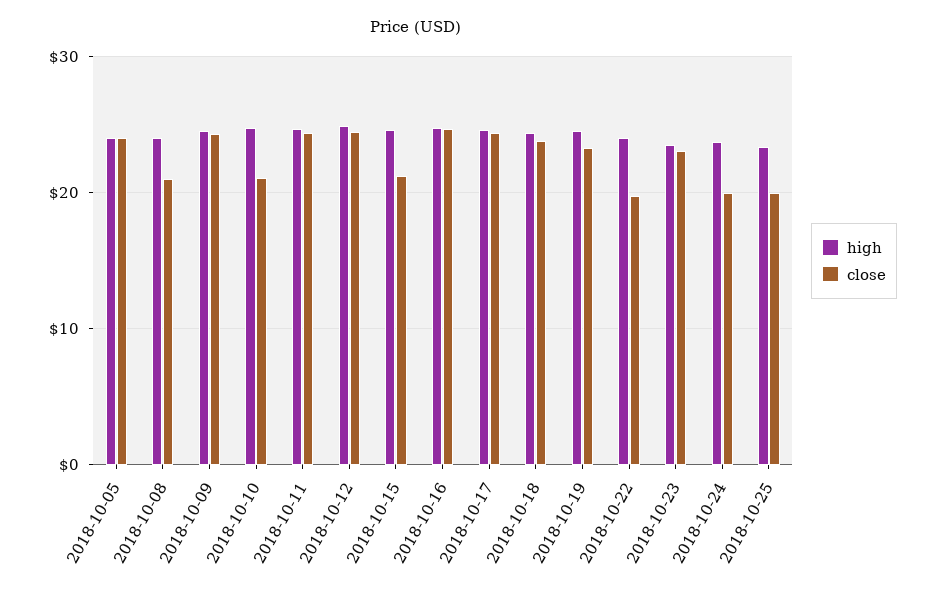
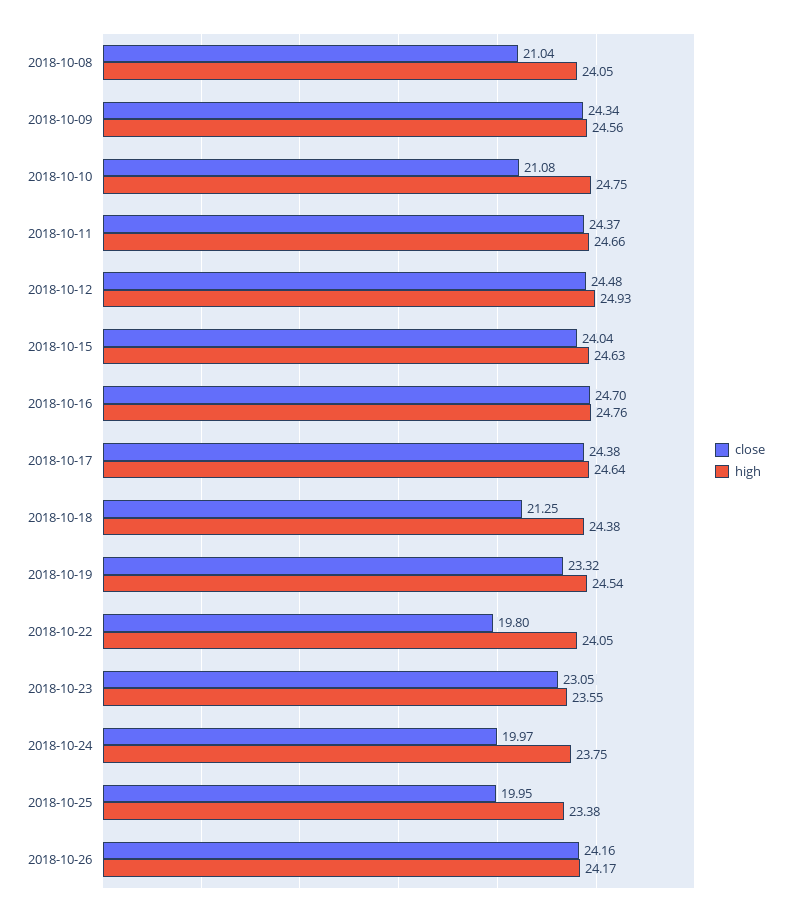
high, 2018-10-05: 24 -> none
close, 2018-10-05: 24 -> none
close, 2018-10-15: 21 -> 24.04
close, 2018-10-18: 24 -> 21.25
close, 2018-10-26: none -> 24.16
high, 2018-10-26: none -> 24.17

